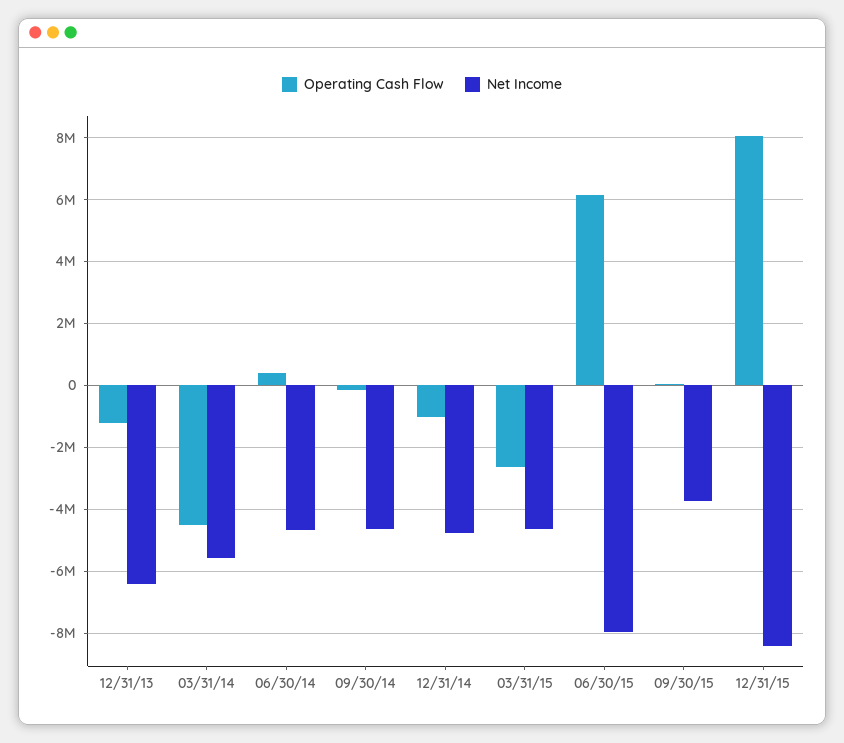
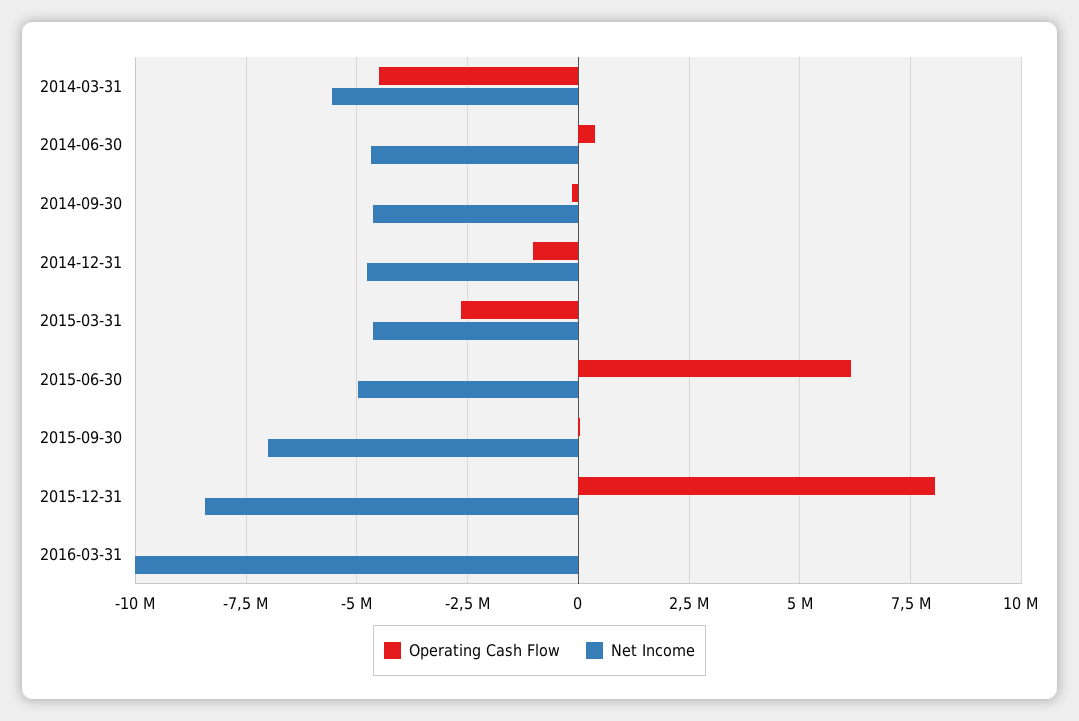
Operating Cash Flow, 12/31/13: -1200000 -> none
Net Income, 12/31/13: -6400000 -> none
Net Income, 06/30/15: -8000000 -> -5000000
Net Income, 09/30/15: -3800000 -> -7000000
Operating Cash Flow, 2016-03-31: none -> 0
Net Income, 2016-03-31: none -> -10000000

